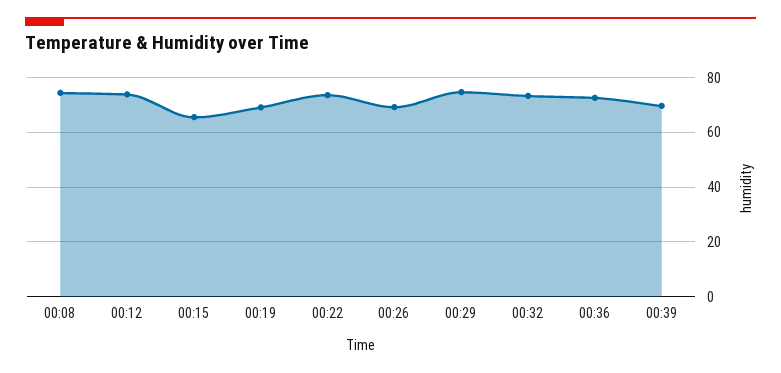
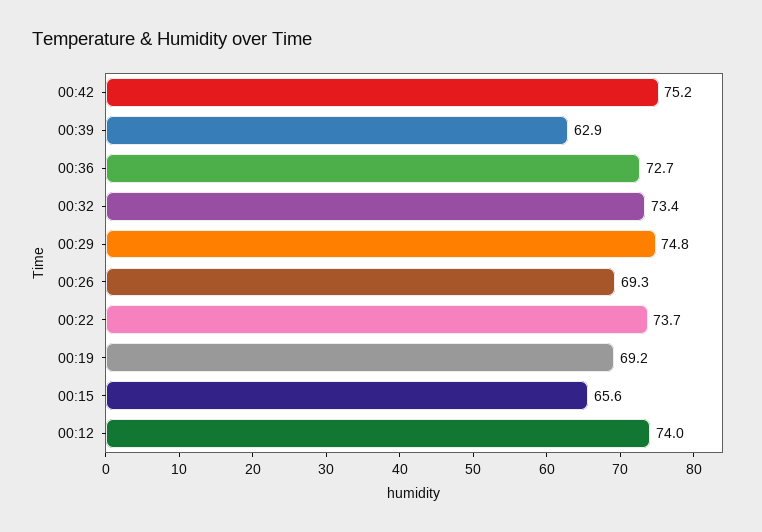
00:08: 75 -> none
00:39: 70 -> 62.9
00:42: none -> 75.2

